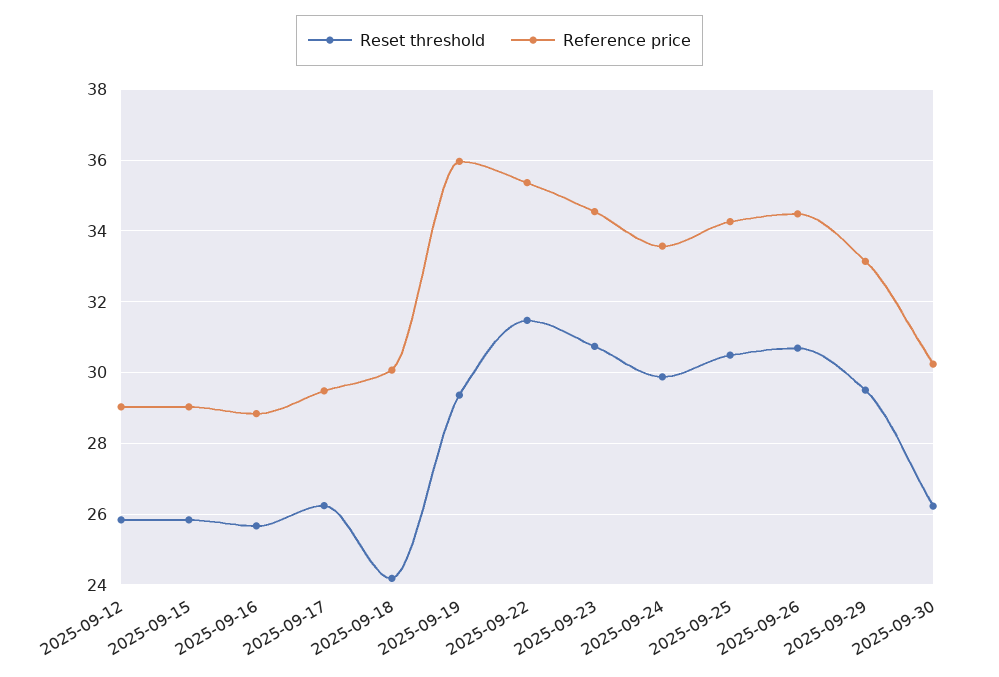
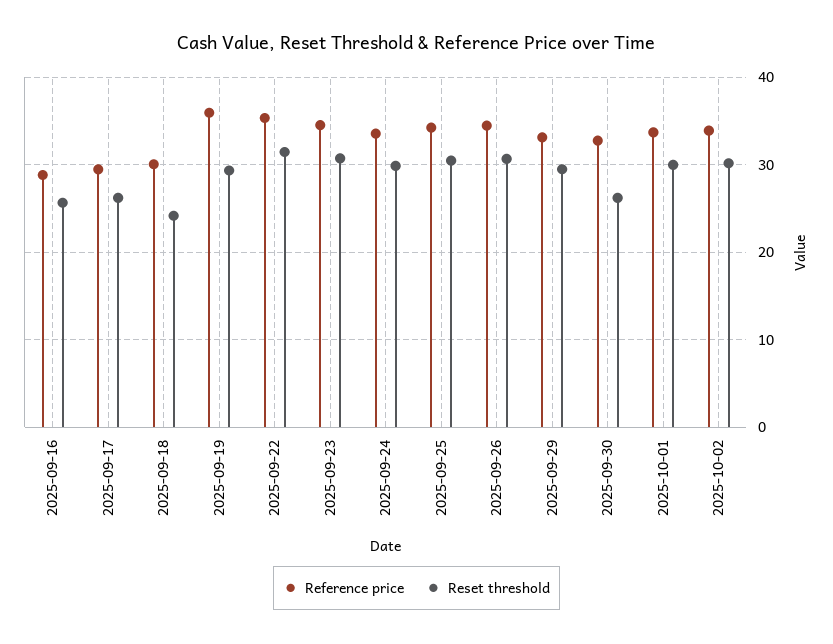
Reset threshold, 2025-09-12: 25.8 -> none
Reference price, 2025-09-12: 29 -> none
Reset threshold, 2025-09-15: 25.8 -> none
Reference price, 2025-09-15: 29 -> none
Reference price, 2025-09-30: 30.2 -> 33
Reference price, 2025-10-01: none -> 34
Reset threshold, 2025-10-01: none -> 30
Reference price, 2025-10-02: none -> 34
Reset threshold, 2025-10-02: none -> 30

